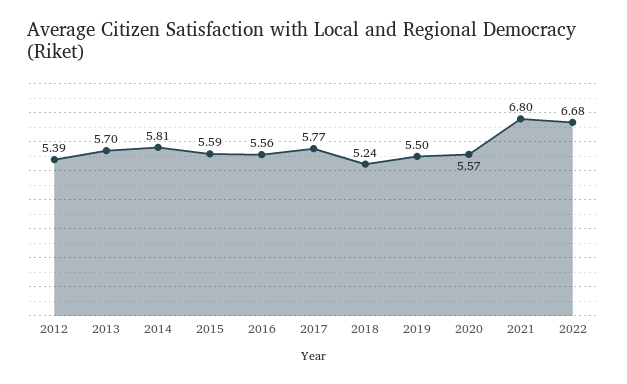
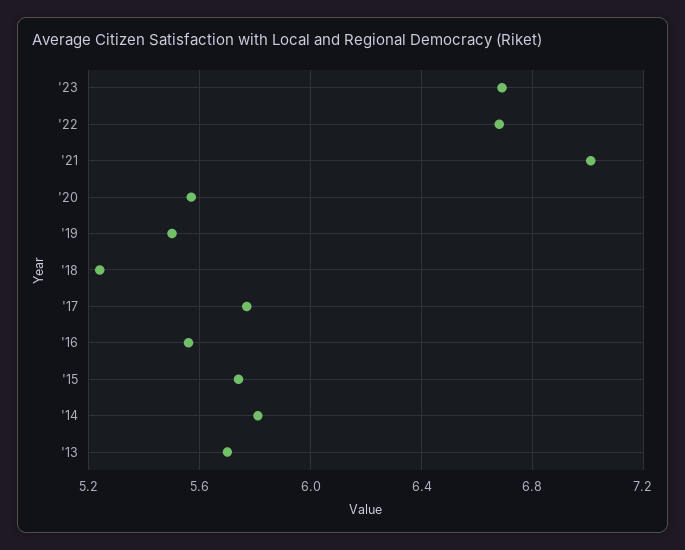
2012: 5.39 -> none
2015: 5.59 -> 5.75
2021: 6.8 -> 7
'23: none -> 6.7

